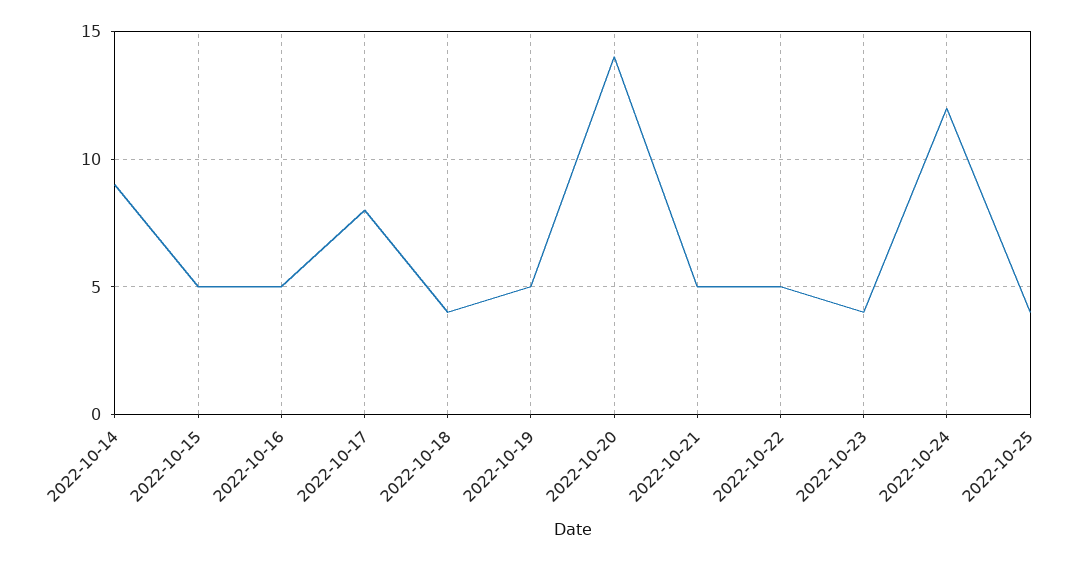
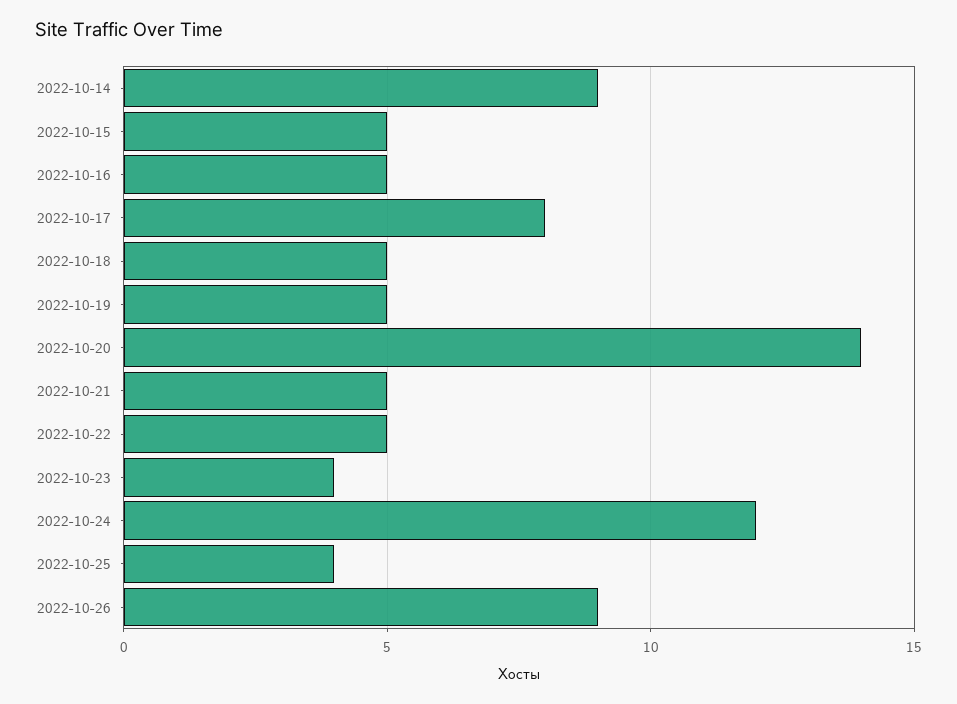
2022-10-18: 4 -> 5
2022-10-26: none -> 9

